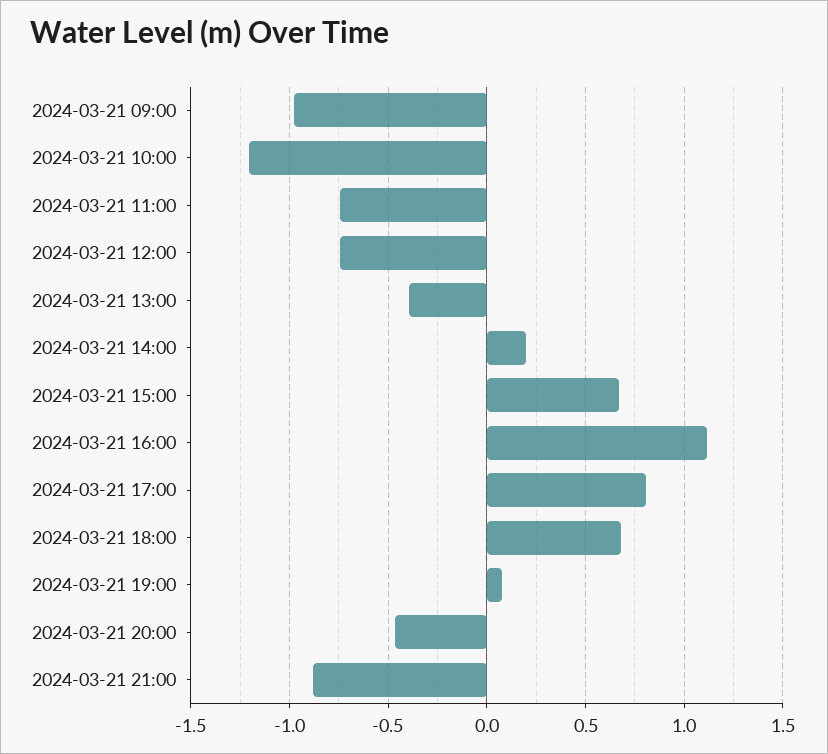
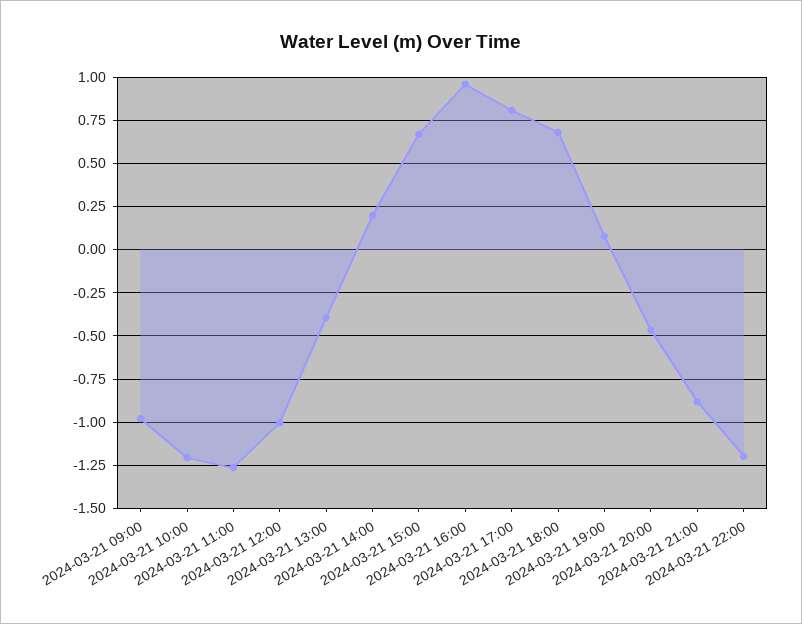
2024-03-21 11:00: -0.75 -> -1.25
2024-03-21 12:00: -0.75 -> -1
2024-03-21 16:00: 1.1 -> 0.95
2024-03-21 22:00: none -> -1.2

